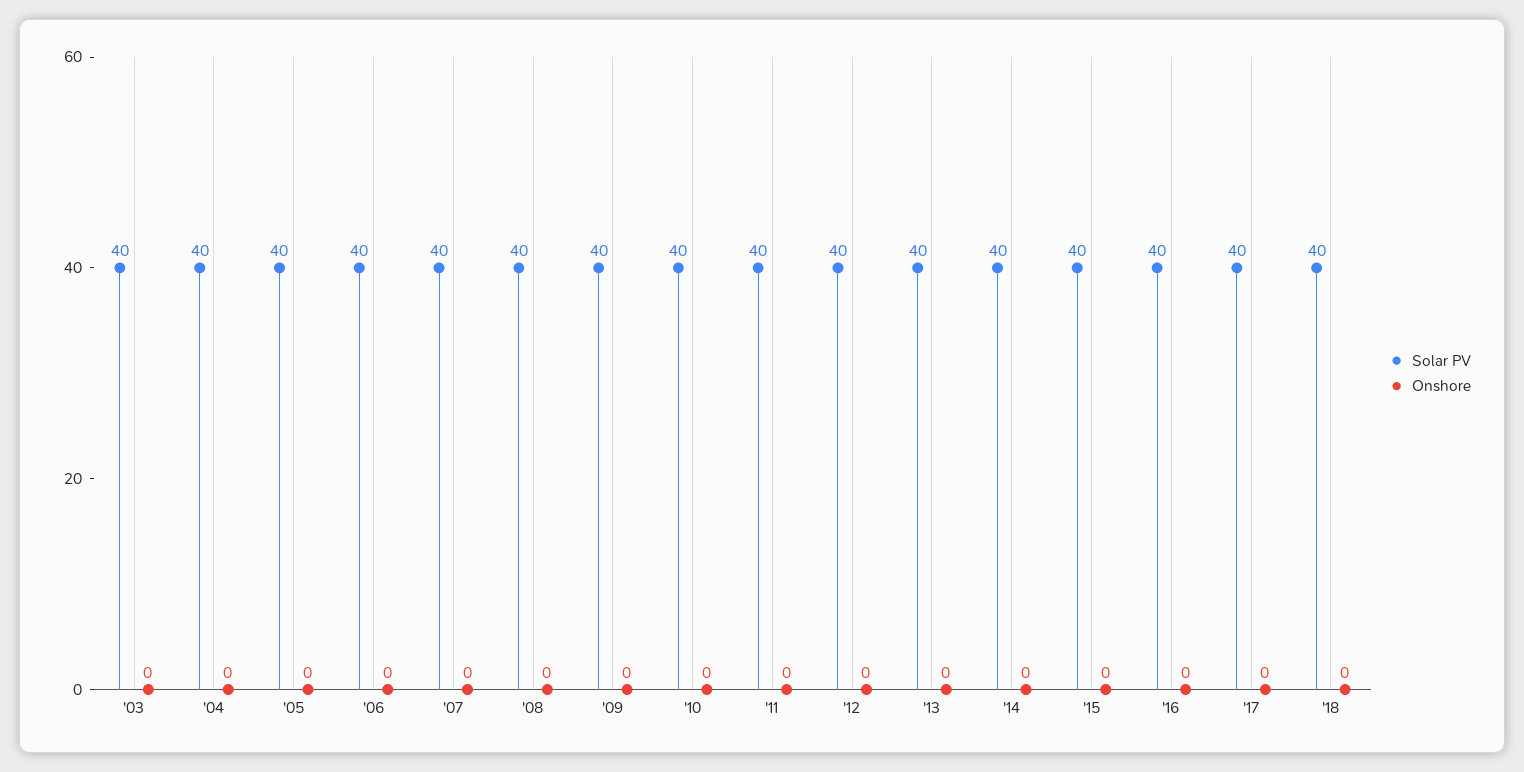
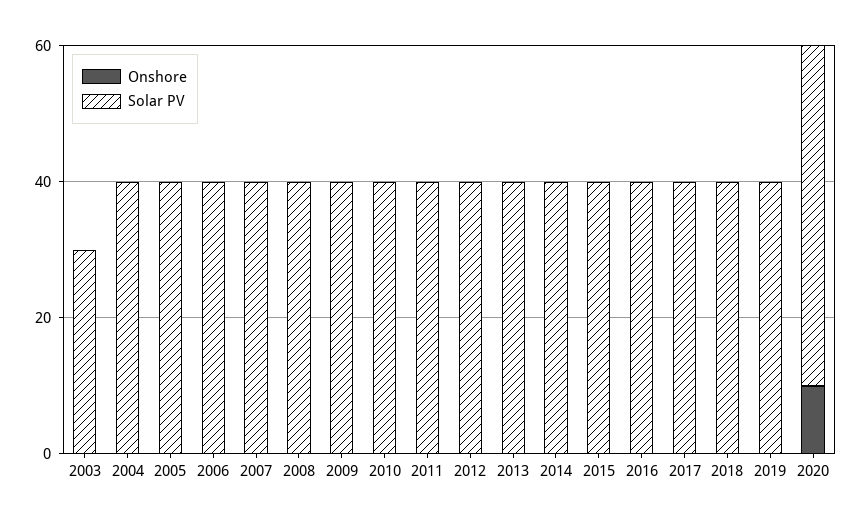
Solar PV, '03: 40 -> 30
Onshore, 2019: none -> 0
Solar PV, 2019: none -> 40
Onshore, 2020: none -> 10
Solar PV, 2020: none -> 50

